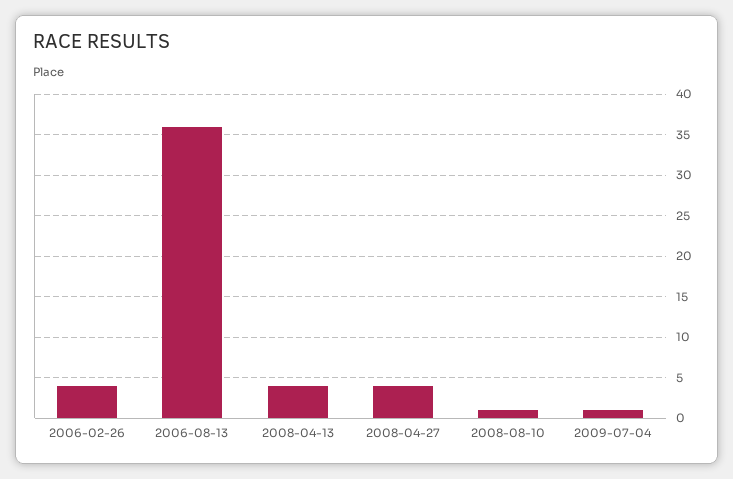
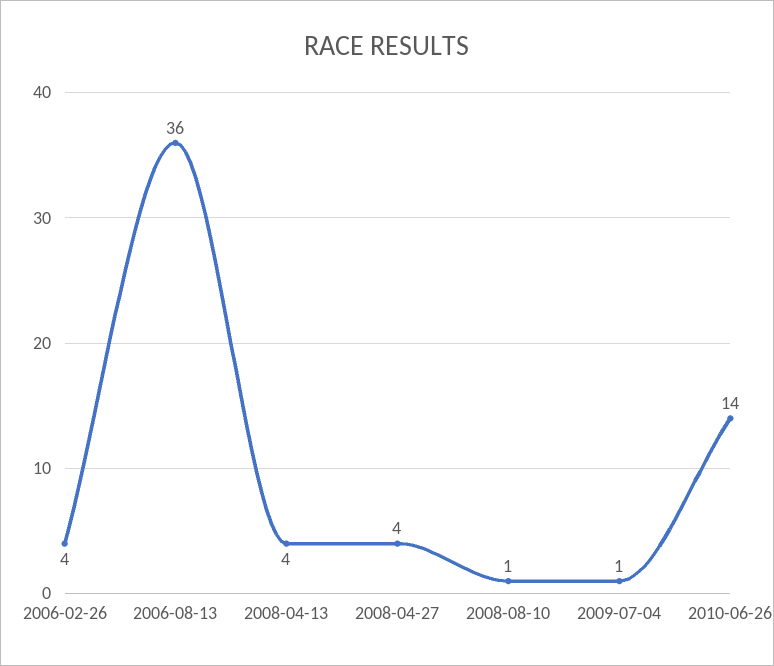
2010-06-26: none -> 14

